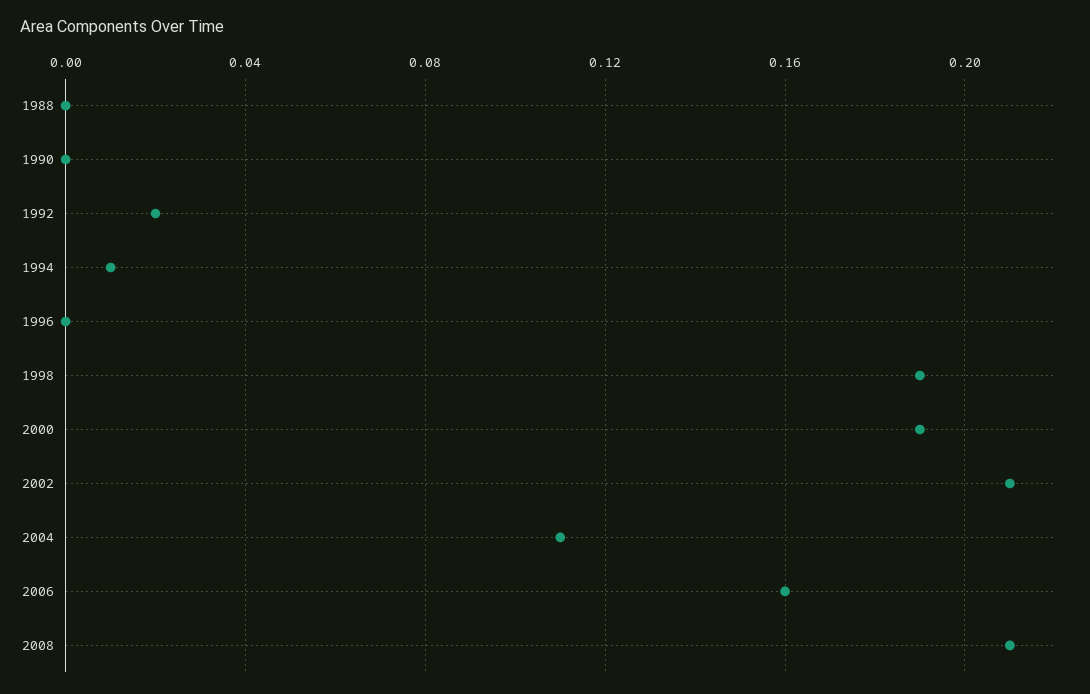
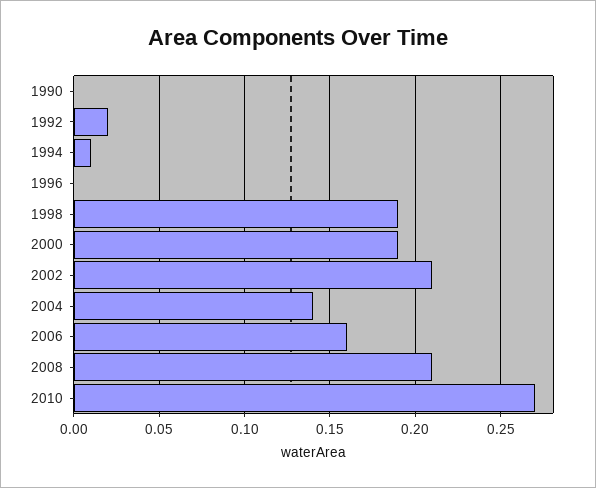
1988: 0 -> none
2004: 0.11 -> 0.14
2010: none -> 0.27

